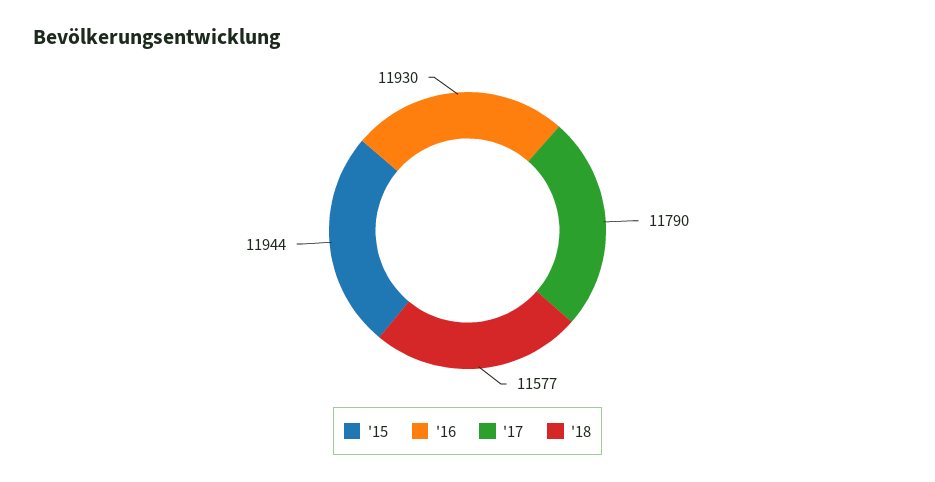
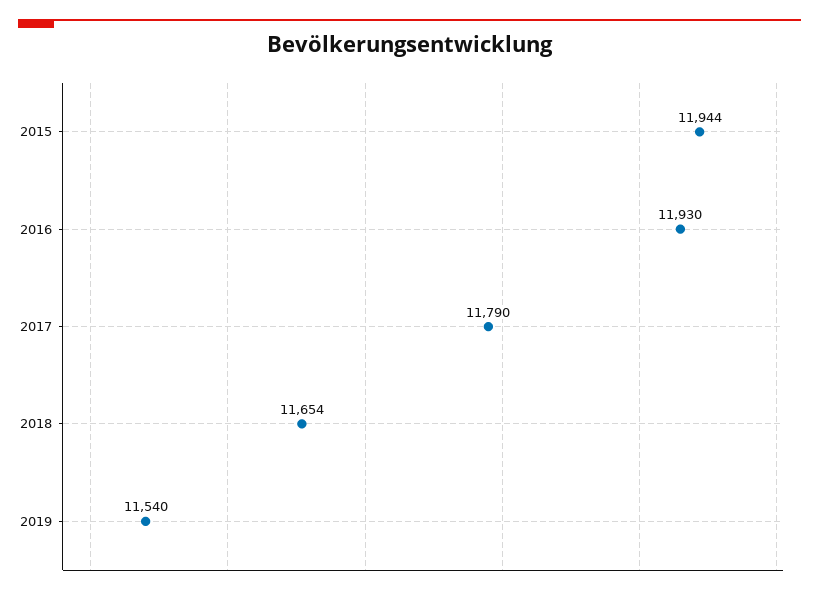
'18: 11577 -> 11654
2019: none -> 11540

